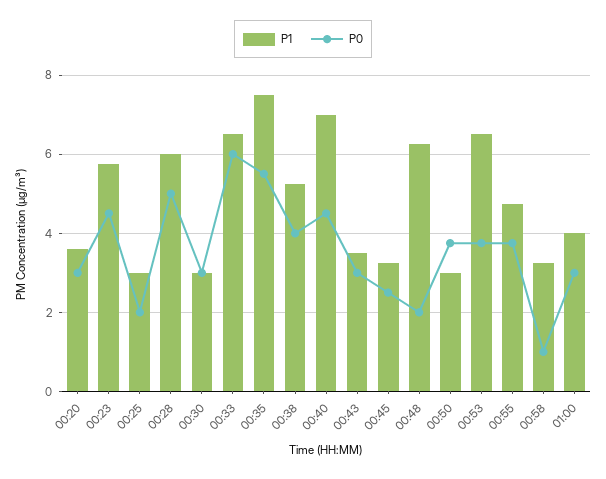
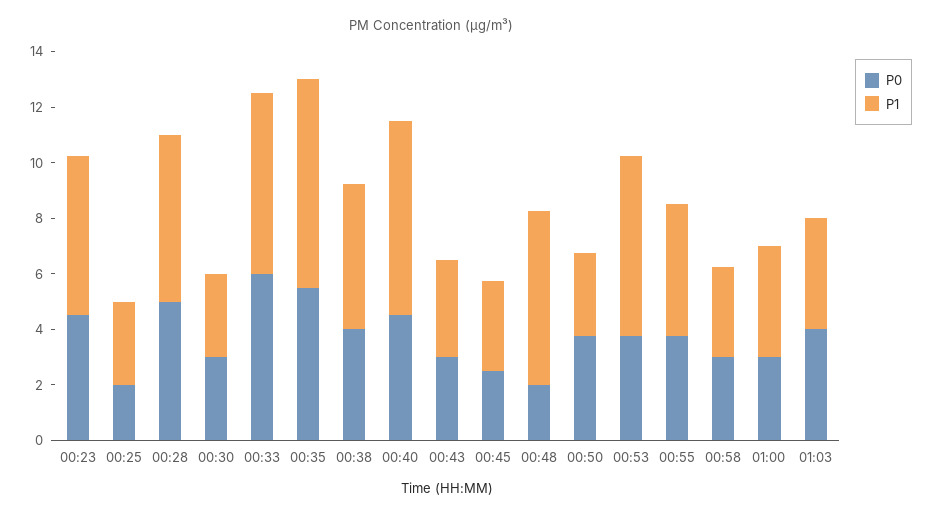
P1, 00:20: 3.6 -> none
P0, 00:20: 3 -> none
P0, 00:58: 1 -> 3
P0, 01:03: none -> 4
P1, 01:03: none -> 4

